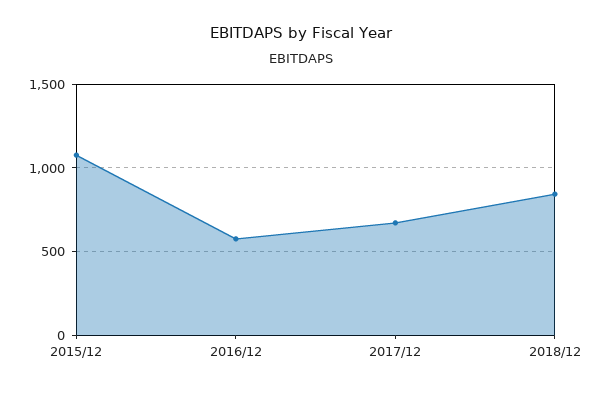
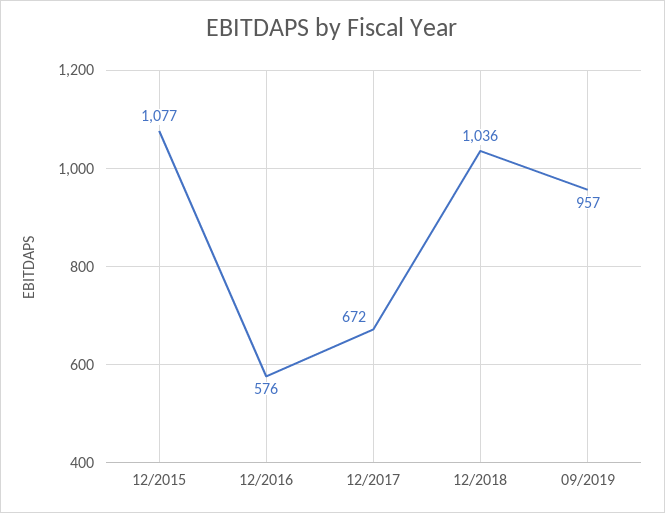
2018/12: 850 -> 1036
09/2019: none -> 957

